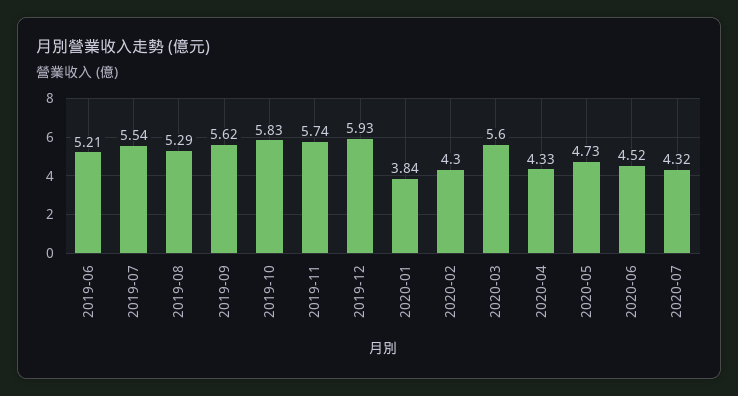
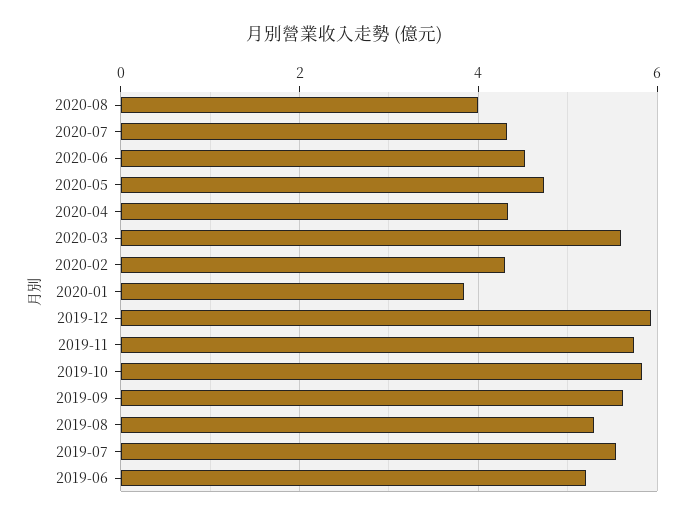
2020-08: none -> 4

